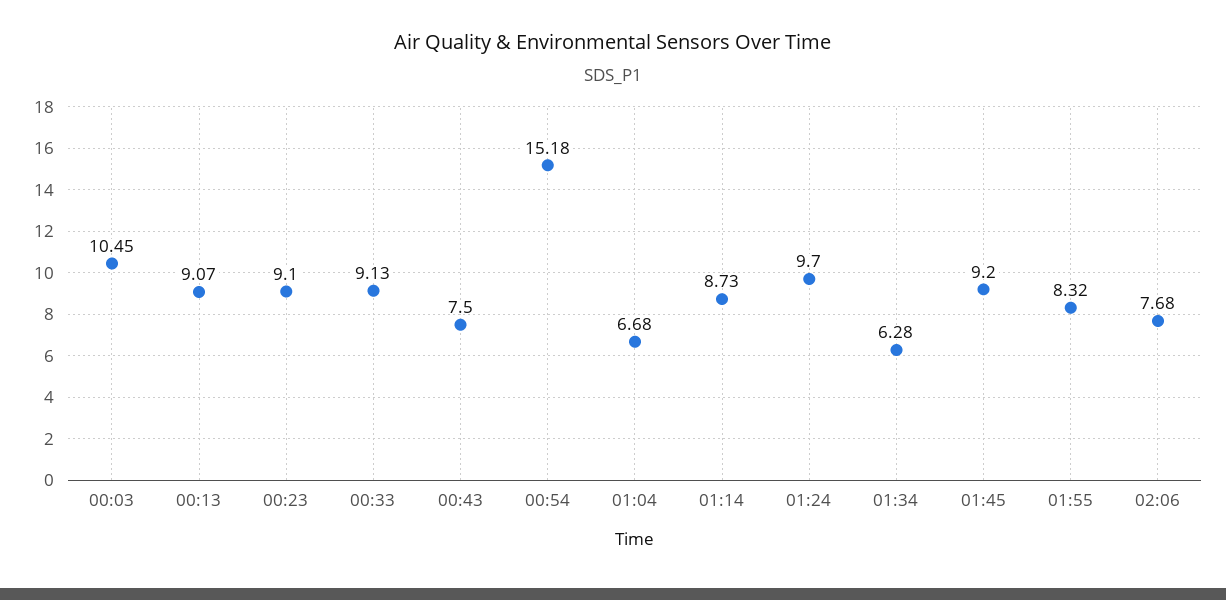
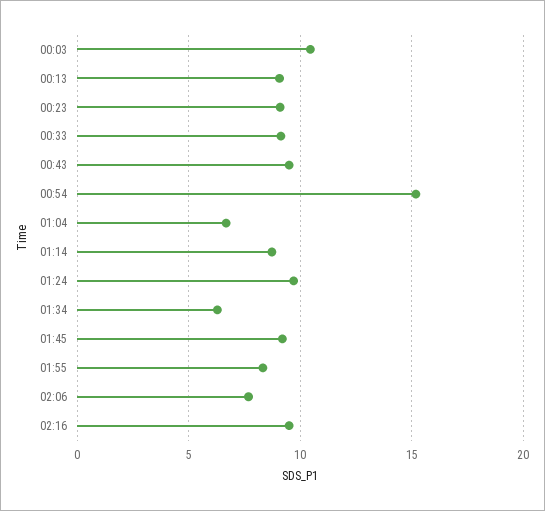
00:43: 7.5 -> 9.5
02:16: none -> 9.5

